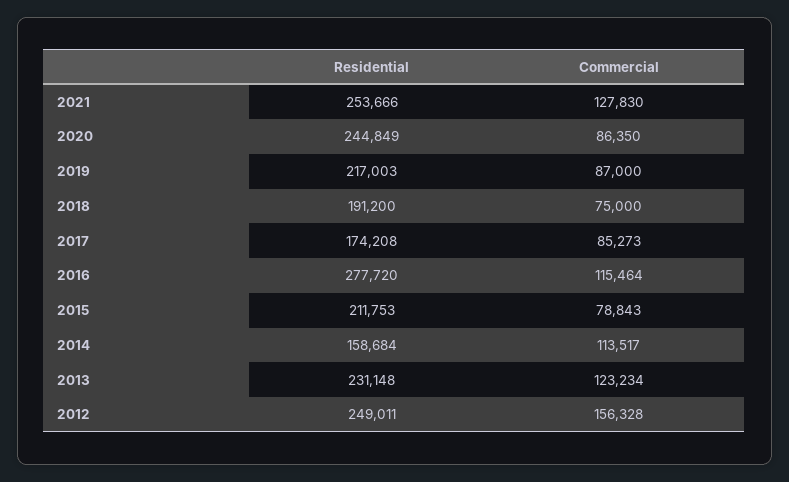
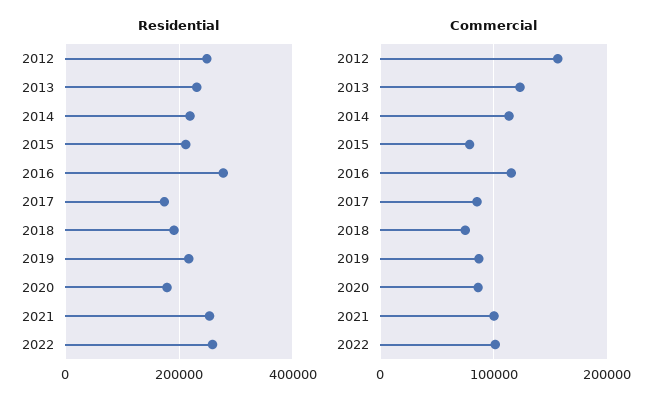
Commercial, 2021: 127830 -> 100000
Residential, 2020: 244849 -> 180000
Residential, 2014: 158684 -> 220000
Residential, 2022: none -> 260000
Commercial, 2022: none -> 100000

